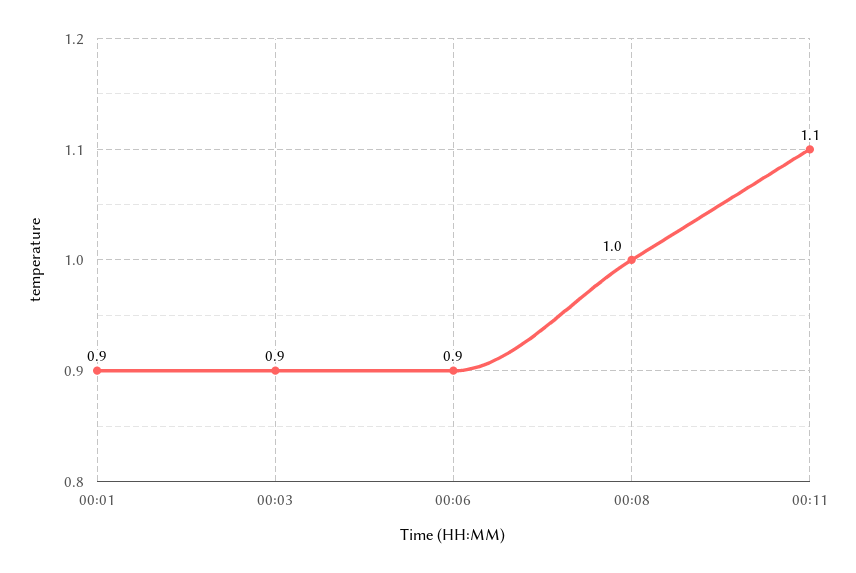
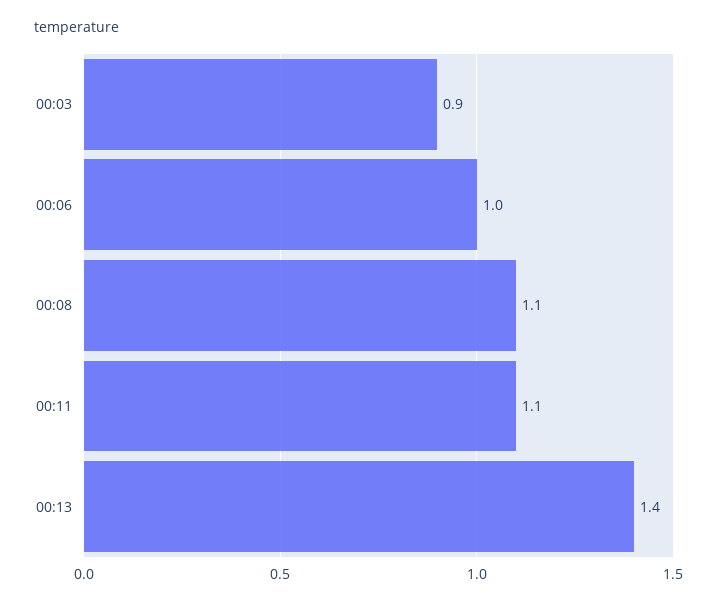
00:01: 0.9 -> none
00:06: 0.9 -> 1
00:08: 1 -> 1.1
00:13: none -> 1.4

